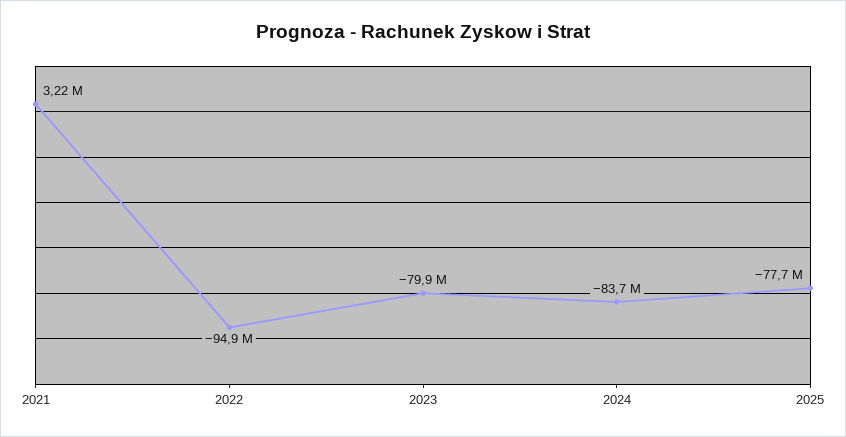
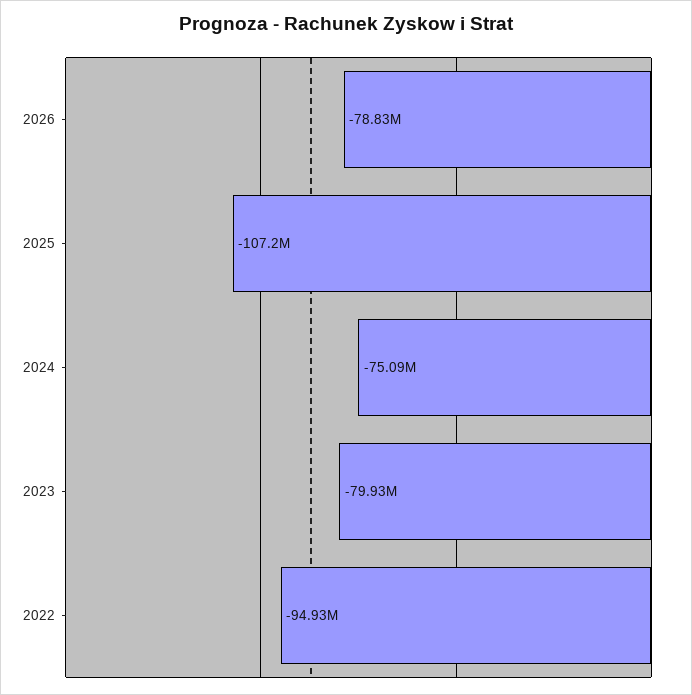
2021: 3220000 -> none
2024: -83700000 -> -75090000
2025: -77700000 -> -107200000
2026: none -> -78830000

